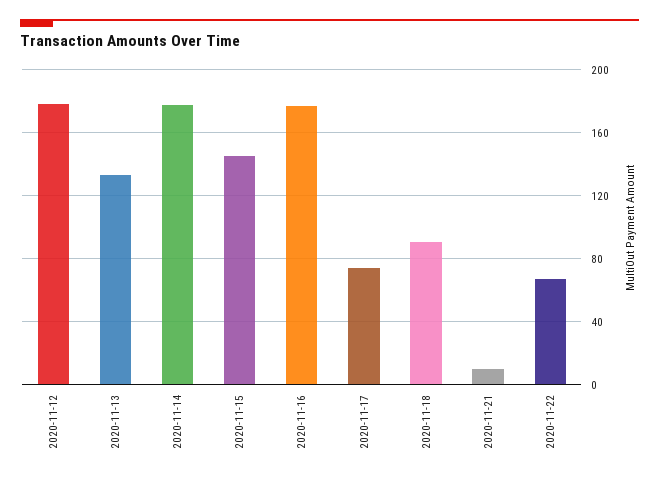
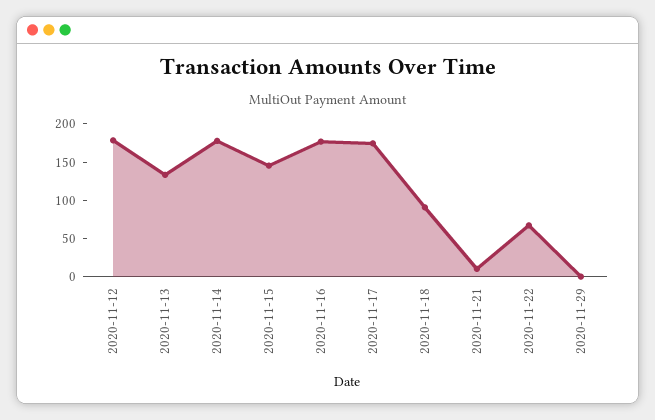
2020-11-17: 75 -> 175
2020-11-29: none -> 0

